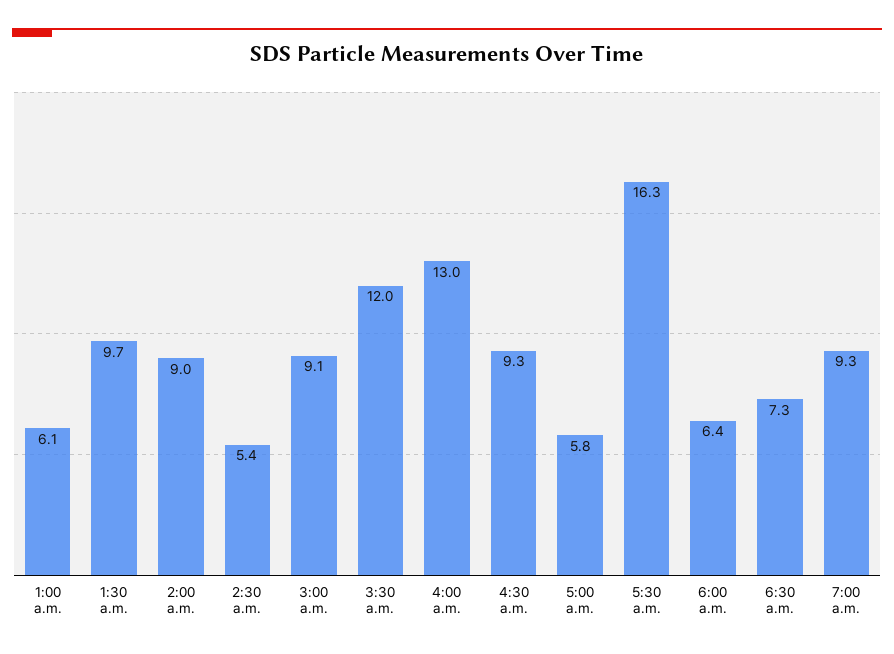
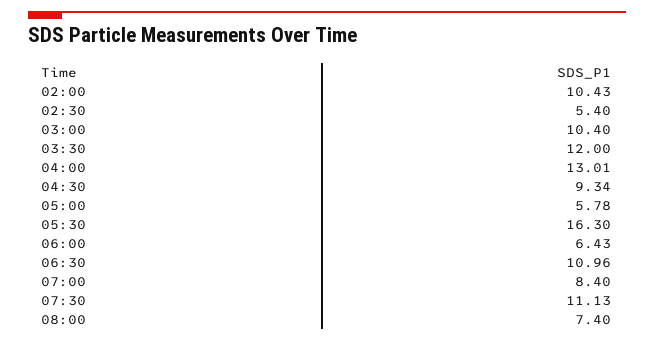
1:00 a.m.: 6.1 -> none
1:30 a.m.: 9.7 -> none
2:00 a.m.: 9 -> 10.43
3:00 a.m.: 9.1 -> 10.4
6:30 a.m.: 7.3 -> 10.96
7:00 a.m.: 9.3 -> 8.4
07:30: none -> 11.13
08:00: none -> 7.4

